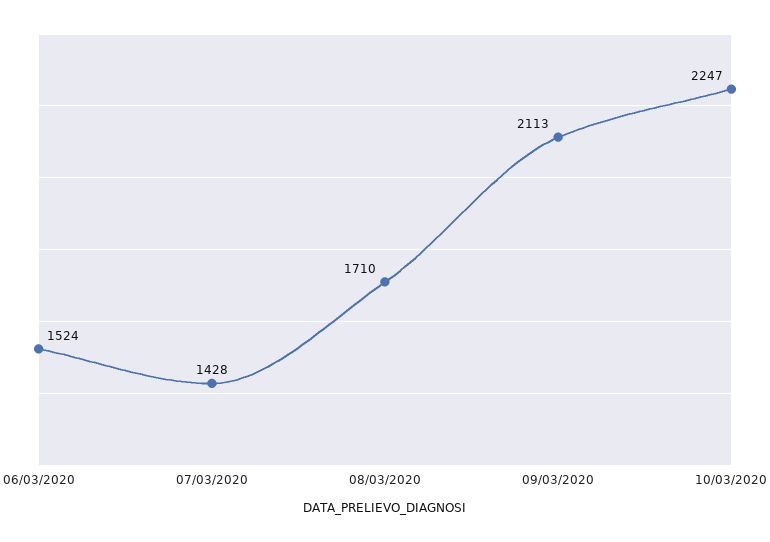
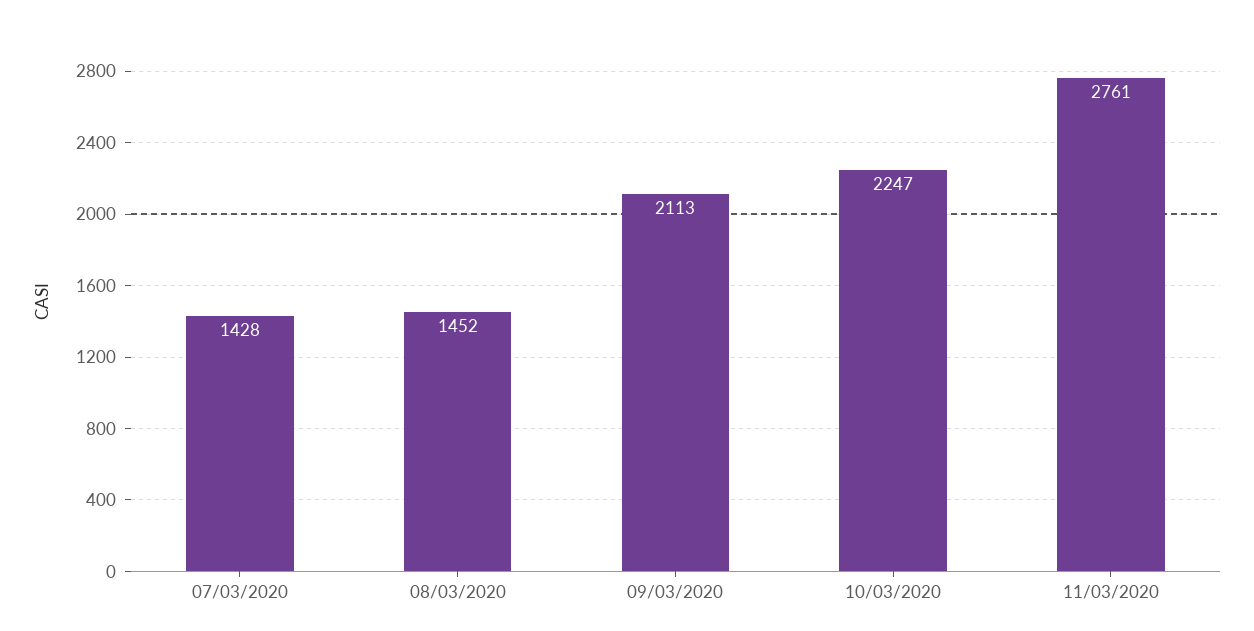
06/03/2020: 1524 -> none
08/03/2020: 1710 -> 1452
11/03/2020: none -> 2761

